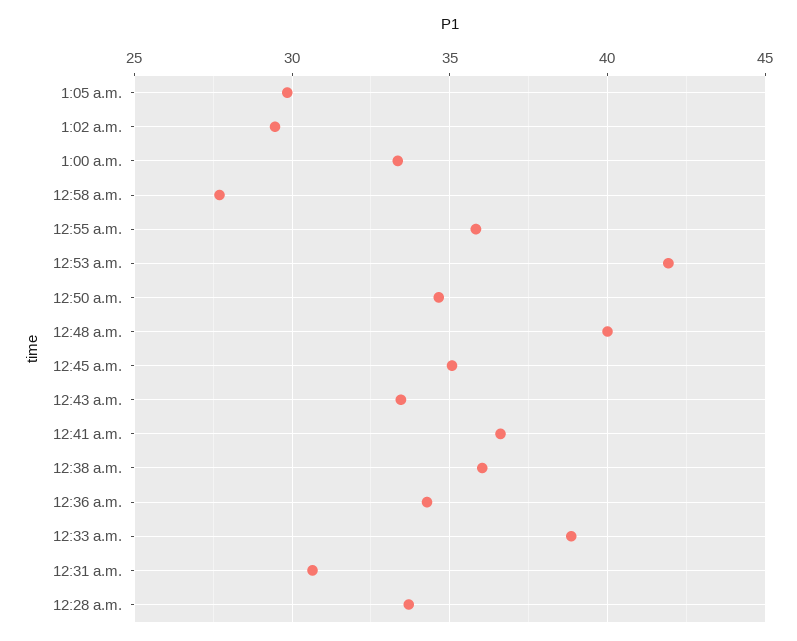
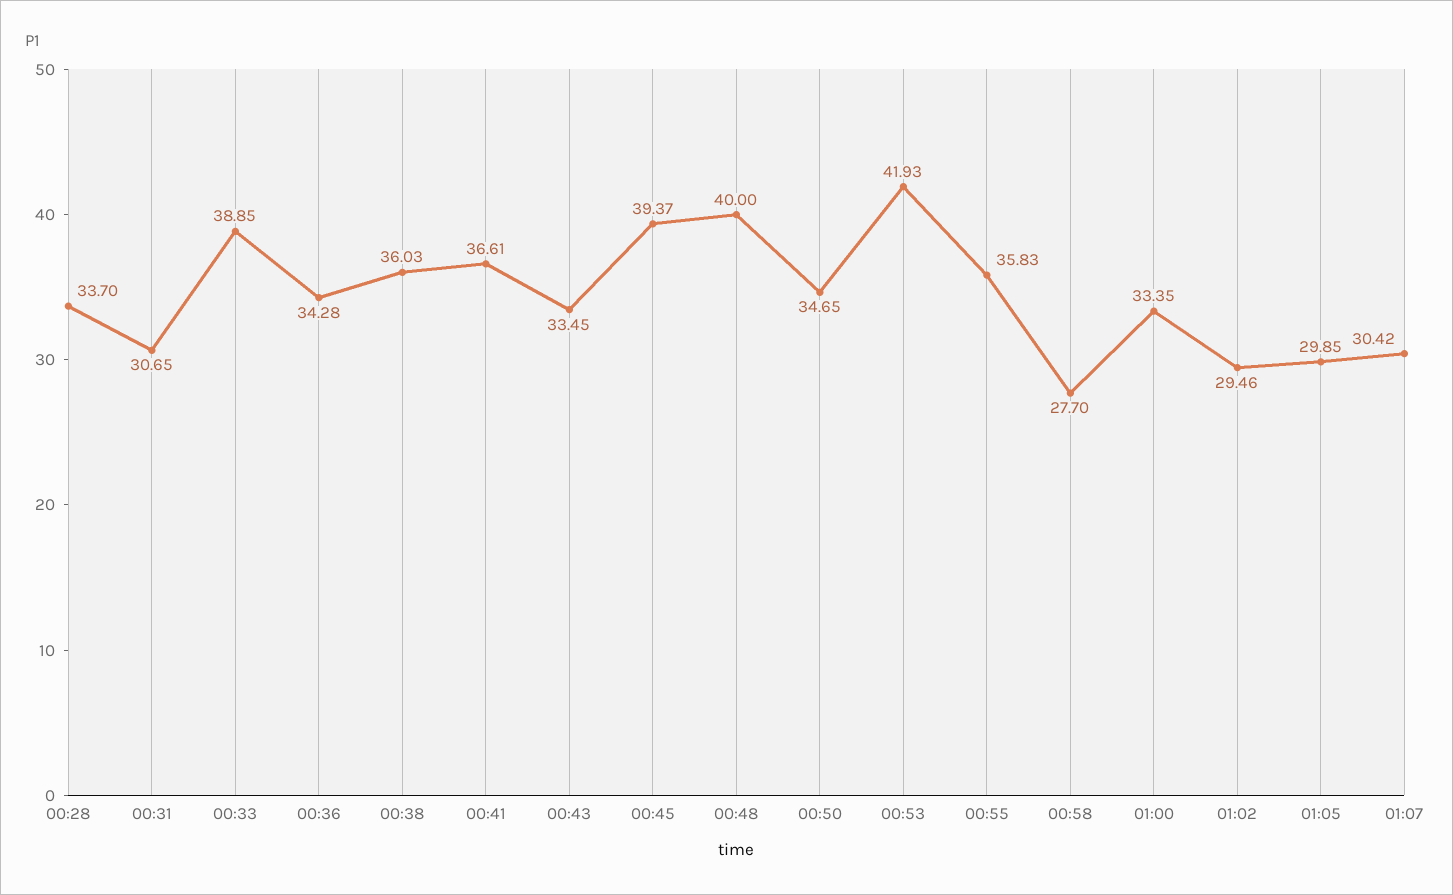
12:45 a.m.: 35 -> 39.37
01:07: none -> 30.42

